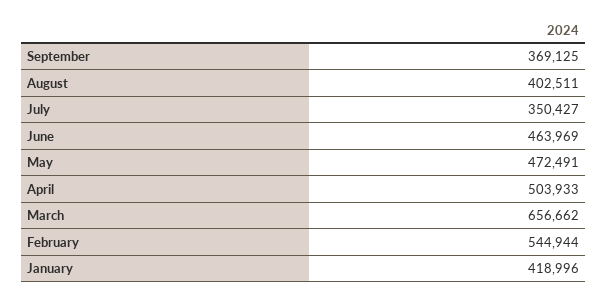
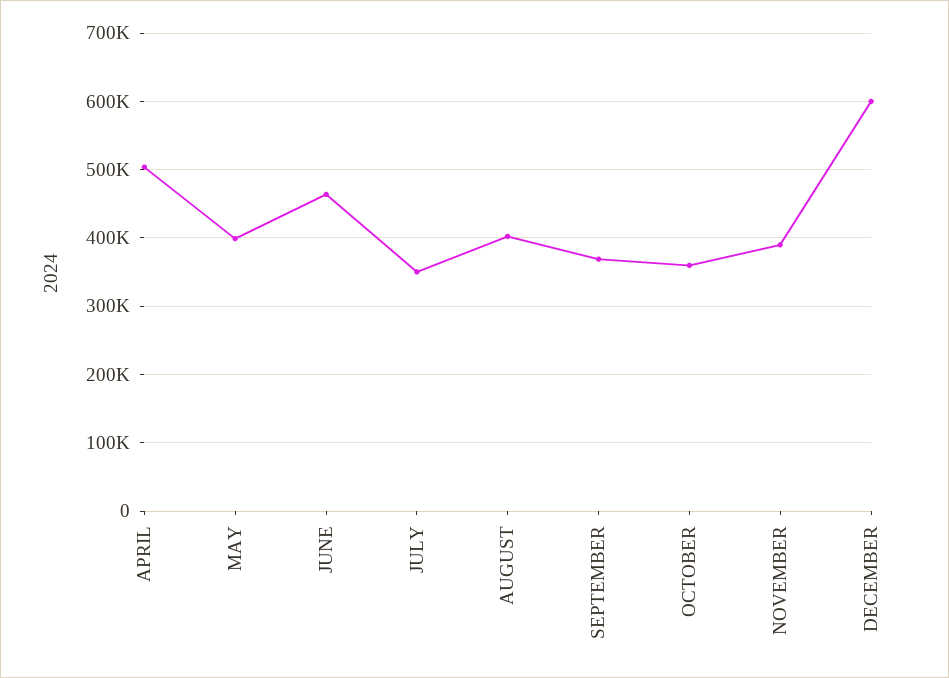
May: 472491 -> 400000
March: 656662 -> none
February: 544944 -> none
January: 418996 -> none
OCTOBER: none -> 360000
NOVEMBER: none -> 390000
DECEMBER: none -> 600000

